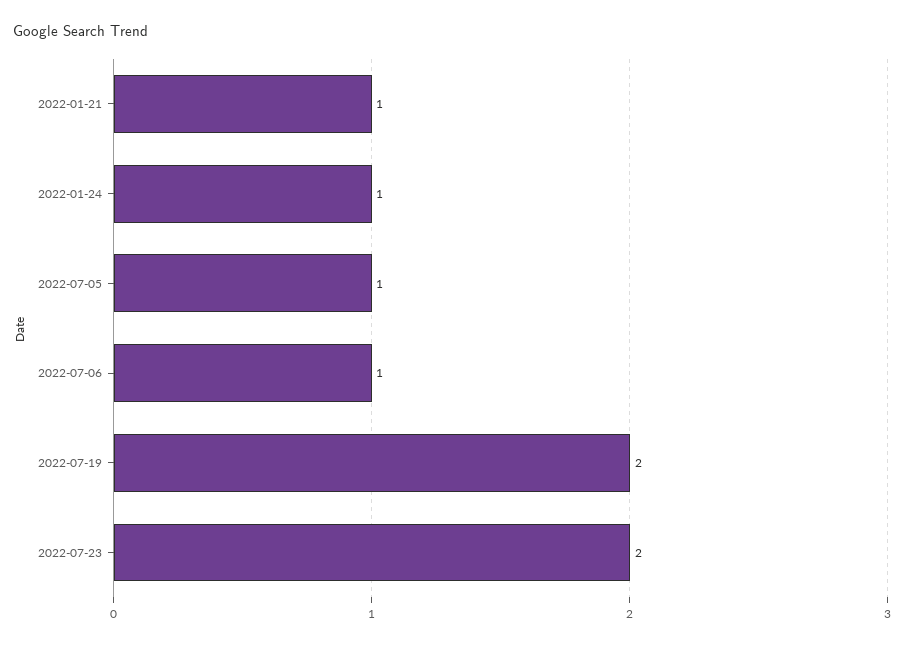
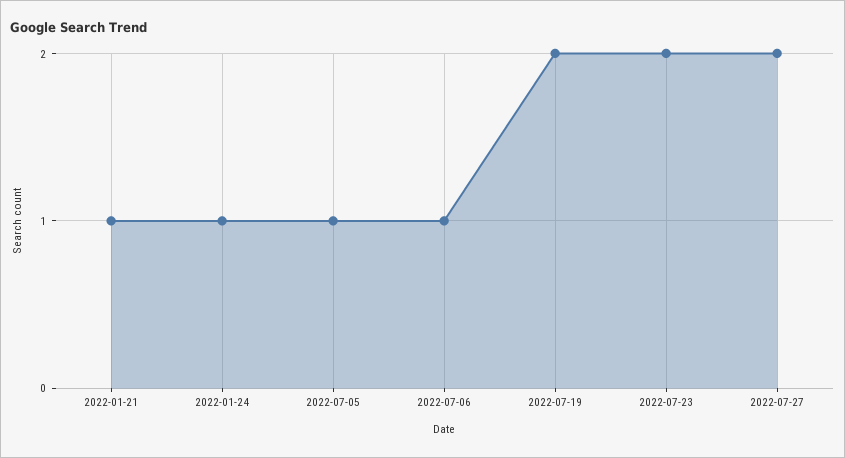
2022-07-27: none -> 2

